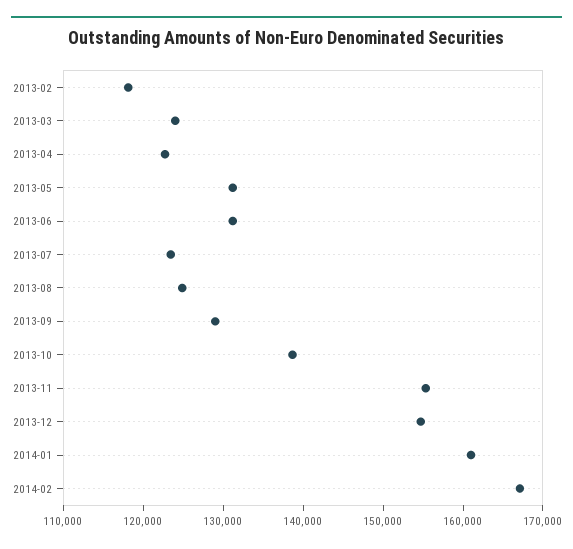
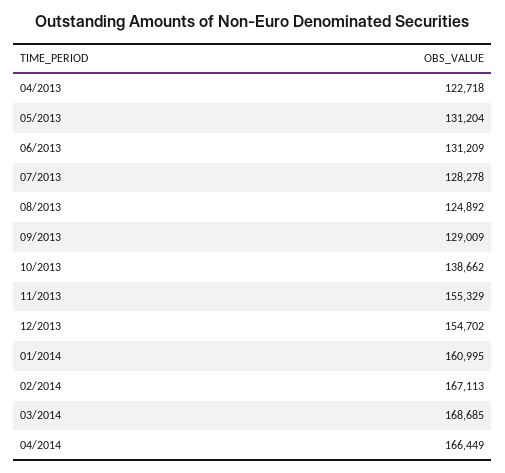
2013-02: 118000 -> none
2013-03: 124000 -> none
2013-07: 124000 -> 128278
03/2014: none -> 168685
04/2014: none -> 166449

